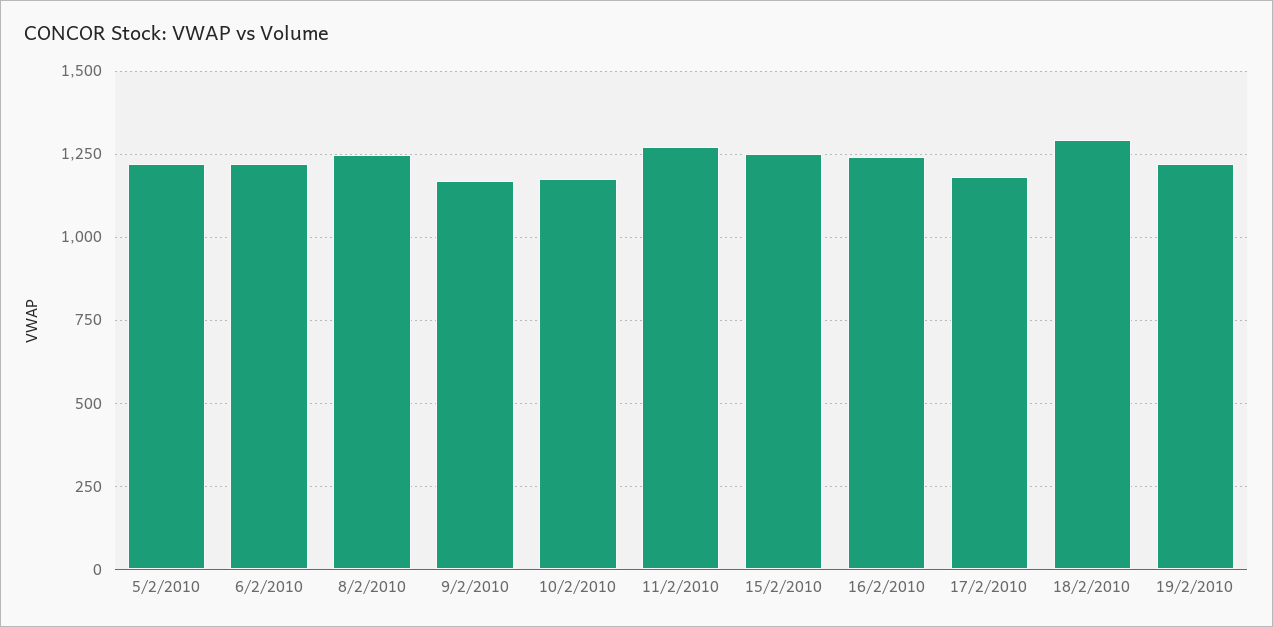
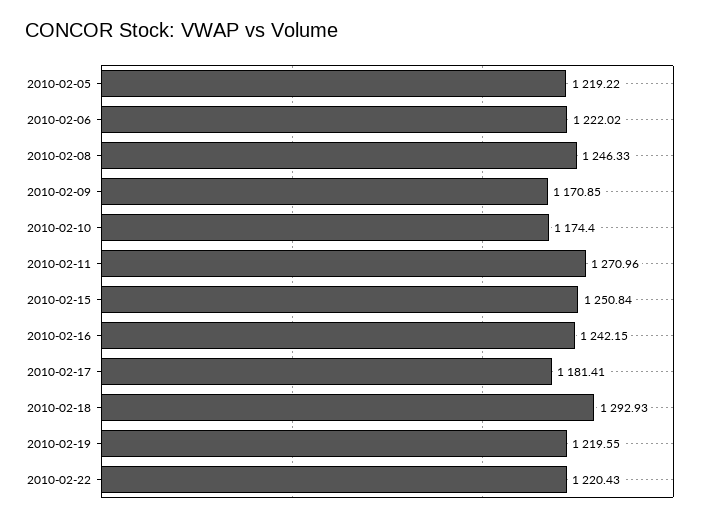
2010-02-22: none -> 1220.43

